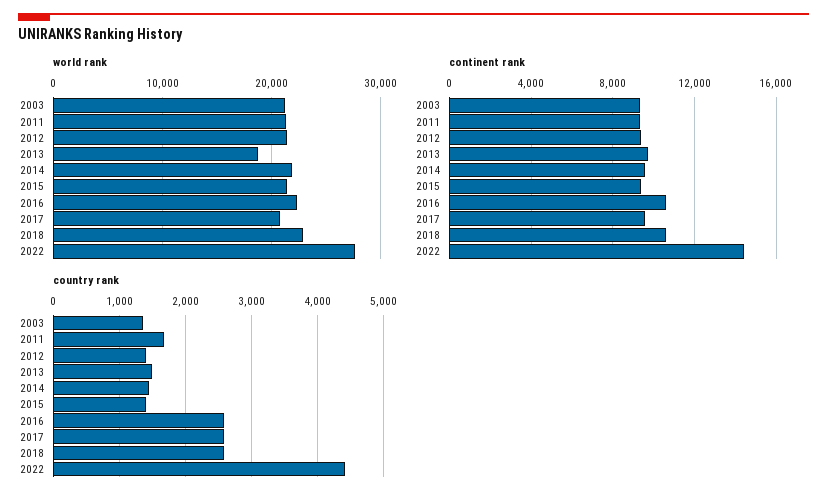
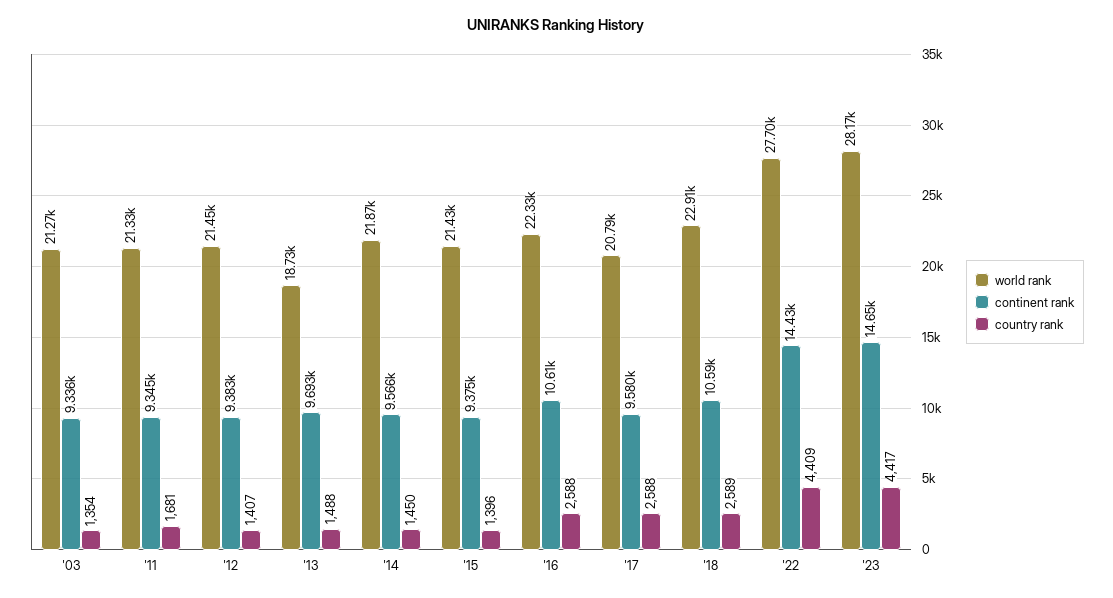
world rank, '23: none -> 28170
continent rank, '23: none -> 14650
country rank, '23: none -> 4417

